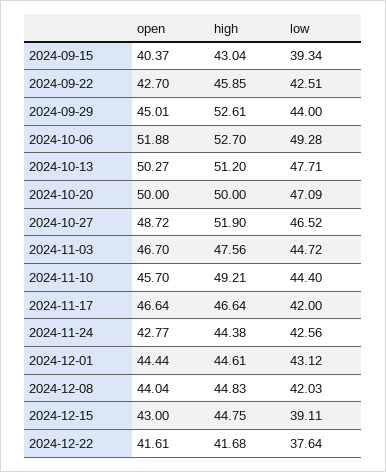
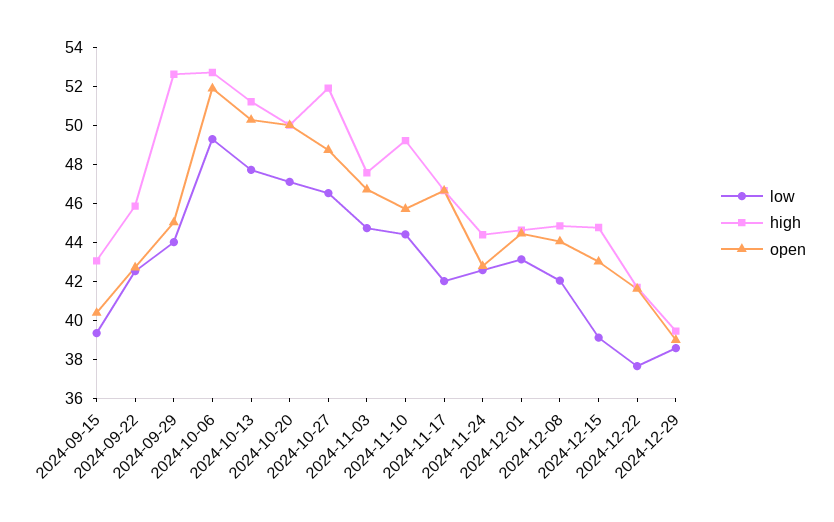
low, 2024-12-29: none -> 38.5
high, 2024-12-29: none -> 39.5
open, 2024-12-29: none -> 39

